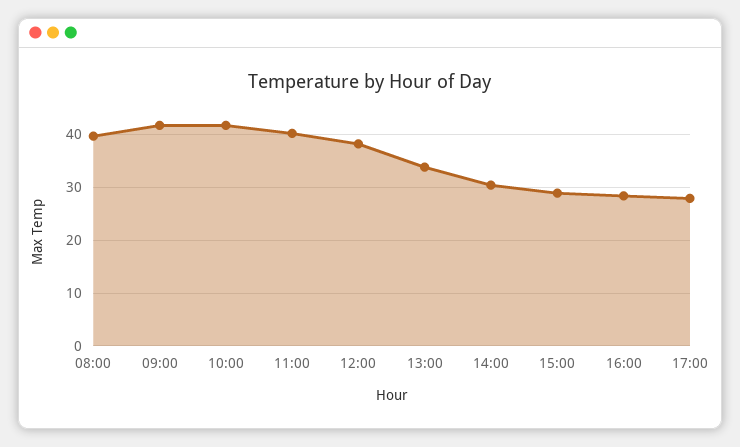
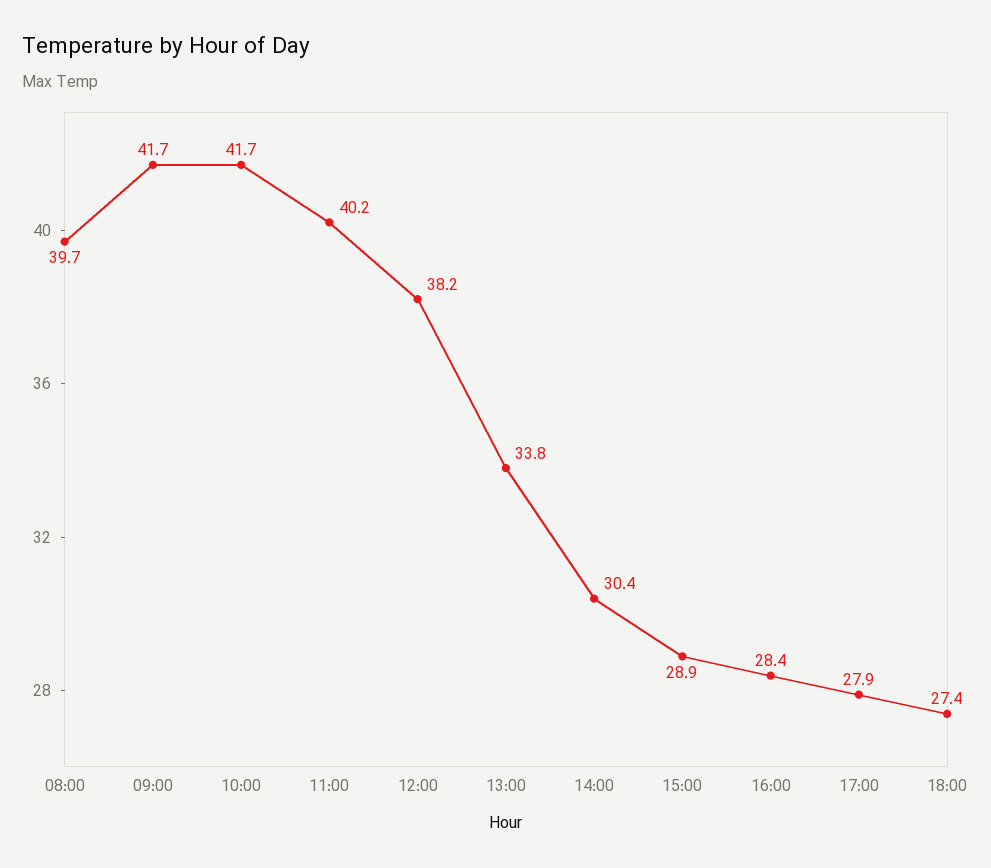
18:00: none -> 27.4

